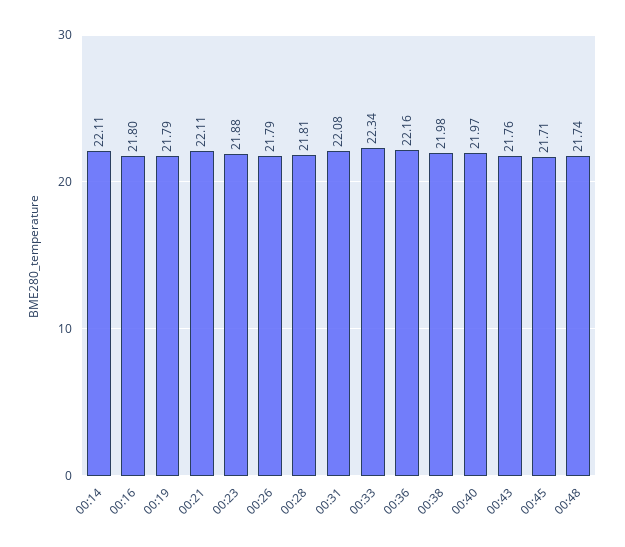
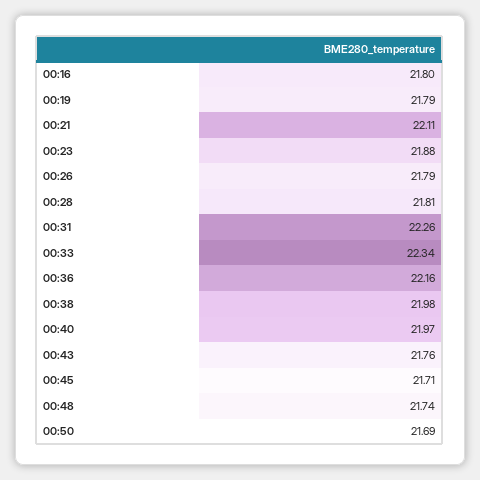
00:14: 22.11 -> none
00:31: 22.08 -> 22.26
00:50: none -> 21.69

